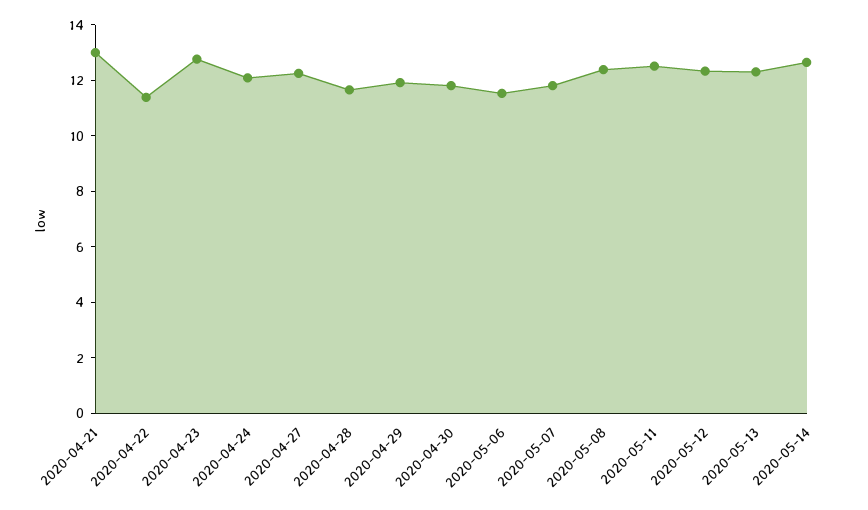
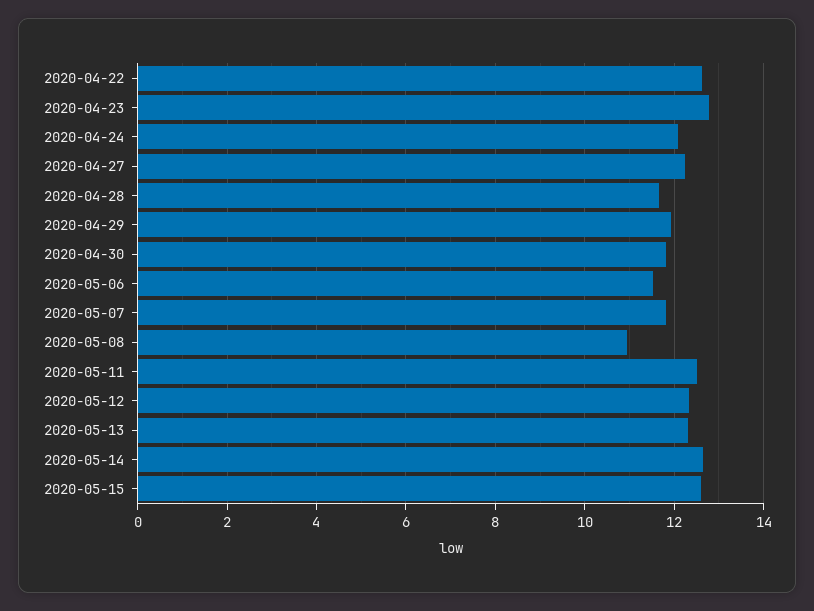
2020-04-21: 13 -> none
2020-04-22: 11.5 -> 12.6
2020-05-08: 12.5 -> 11
2020-05-15: none -> 12.6

